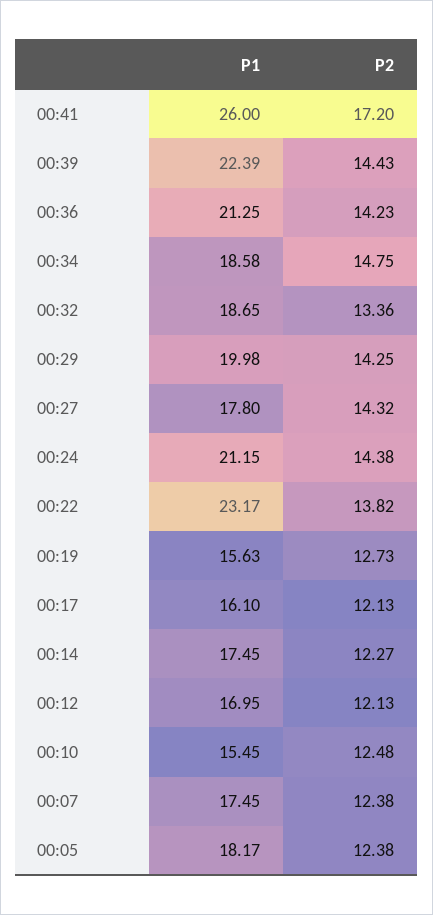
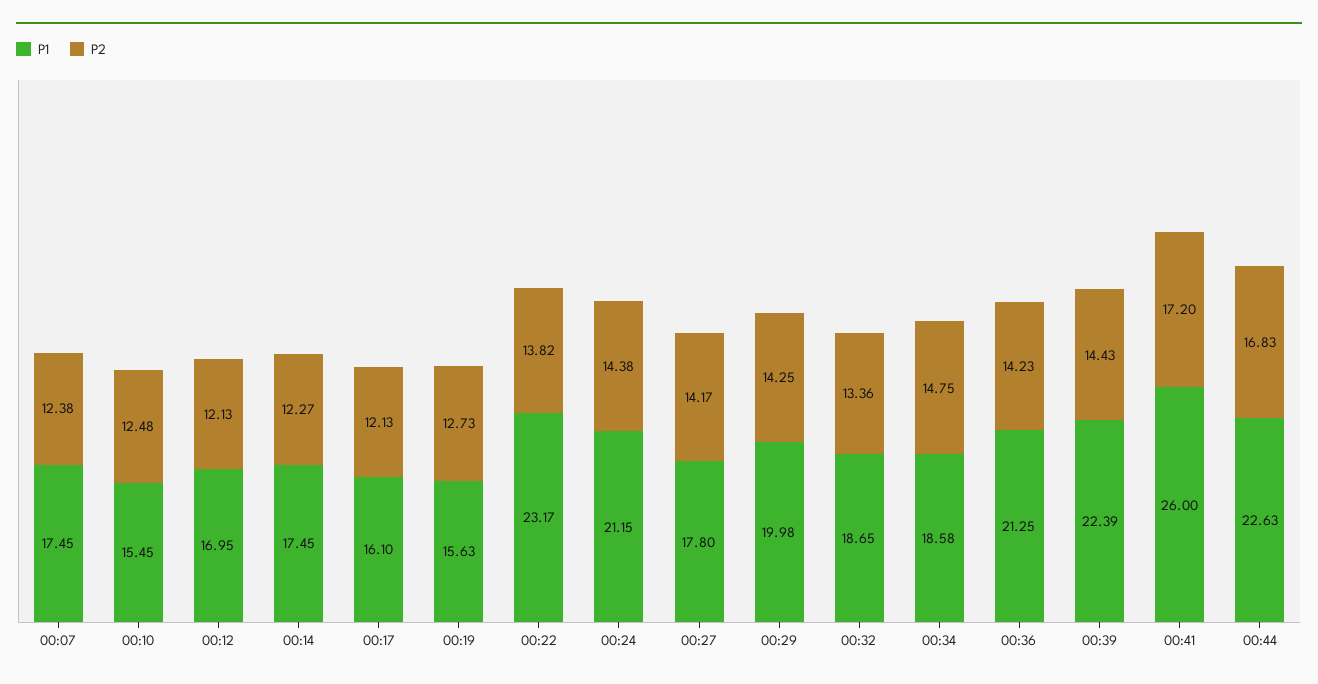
P2, 00:27: 14.32 -> 14.17
P1, 00:05: 18.17 -> none
P2, 00:05: 12.38 -> none
P1, 00:44: none -> 22.63
P2, 00:44: none -> 16.83

